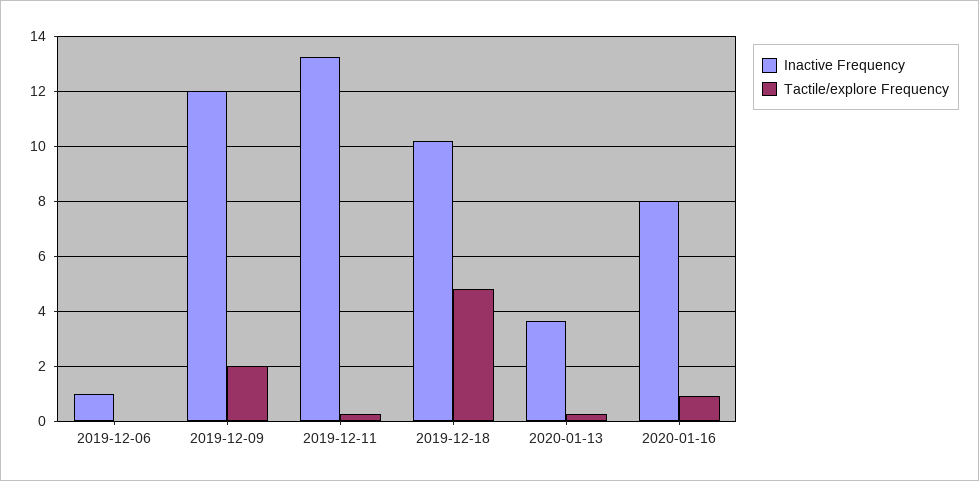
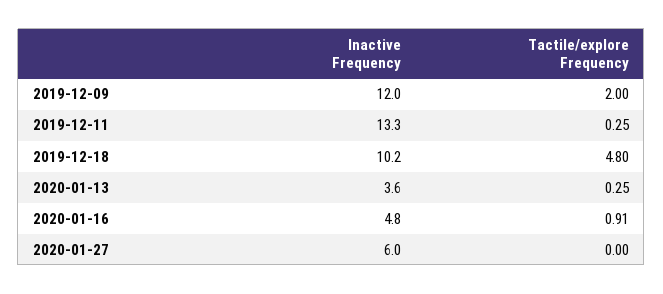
Inactive Frequency, 2019-12-06: 1 -> none
Tactile/explore Frequency, 2019-12-06: 0 -> none
Inactive Frequency, 2020-01-16: 8 -> 4.8
Inactive Frequency, 2020-01-27: none -> 6
Tactile/explore Frequency, 2020-01-27: none -> 0

